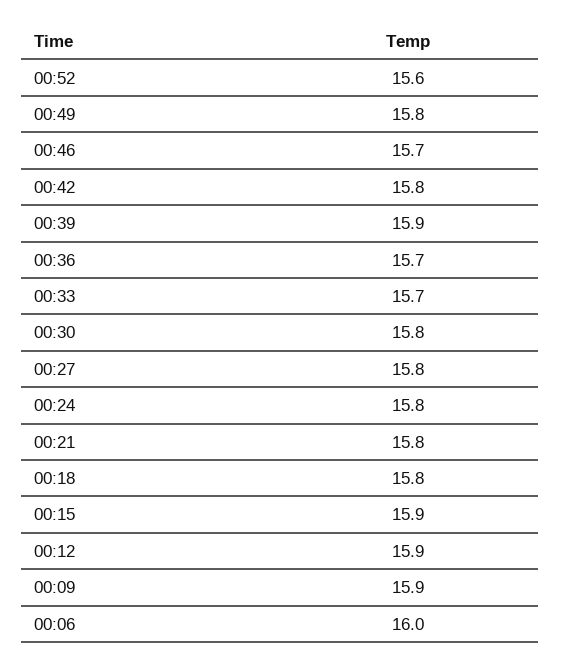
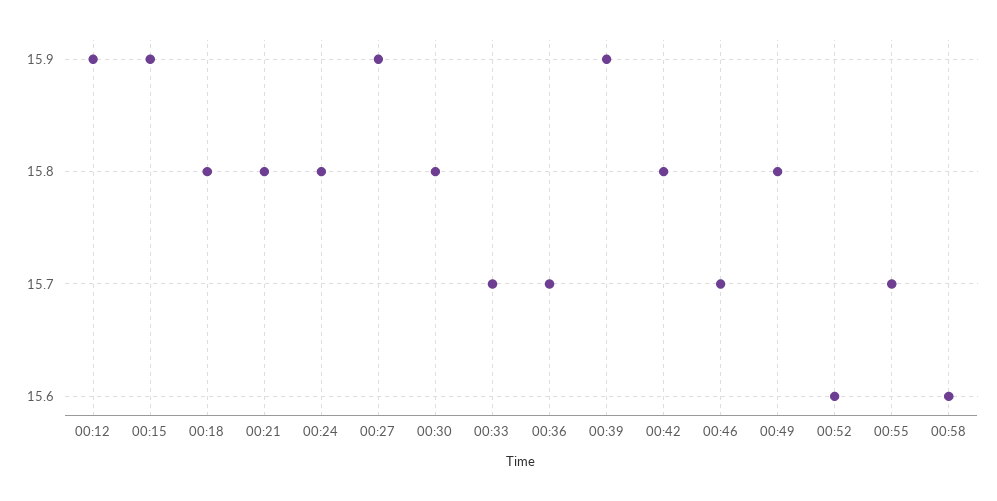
00:27: 15.8 -> 15.9
00:09: 15.9 -> none
00:06: 16 -> none
00:55: none -> 15.7
00:58: none -> 15.6

